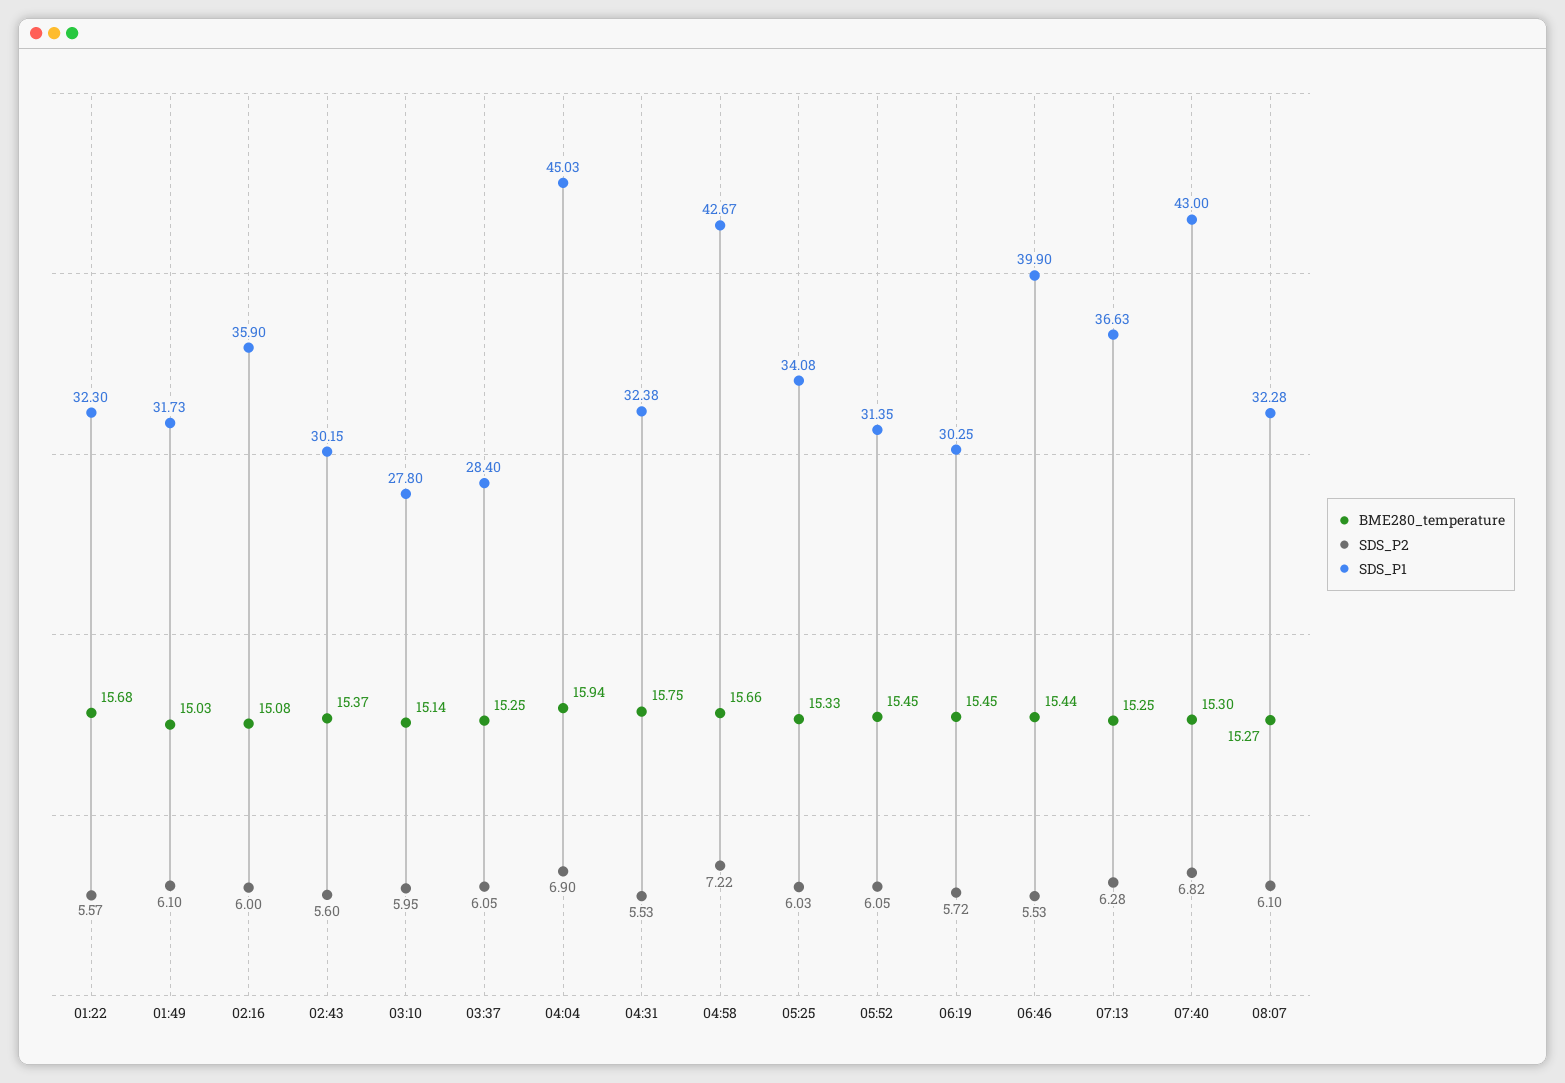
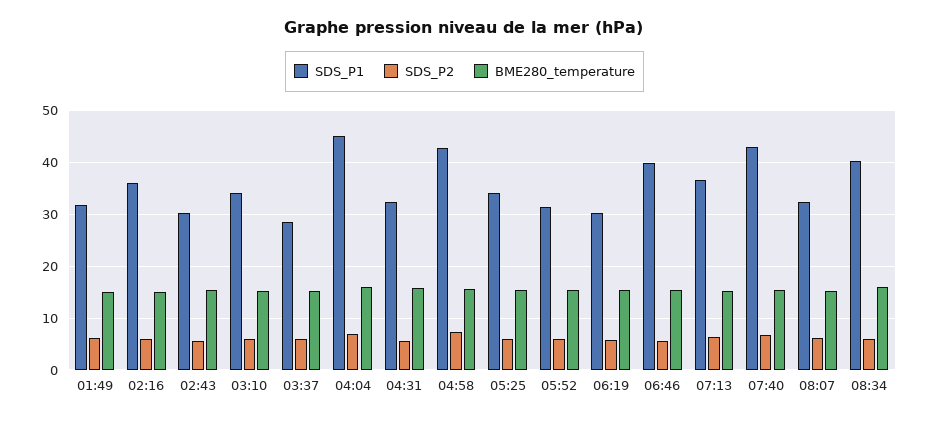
BME280_temperature, 01:22: 15.68 -> none
SDS_P2, 01:22: 5.57 -> none
SDS_P1, 01:22: 32.3 -> none
SDS_P1, 03:10: 27.8 -> 34
SDS_P1, 08:34: none -> 40
SDS_P2, 08:34: none -> 6
BME280_temperature, 08:34: none -> 16

